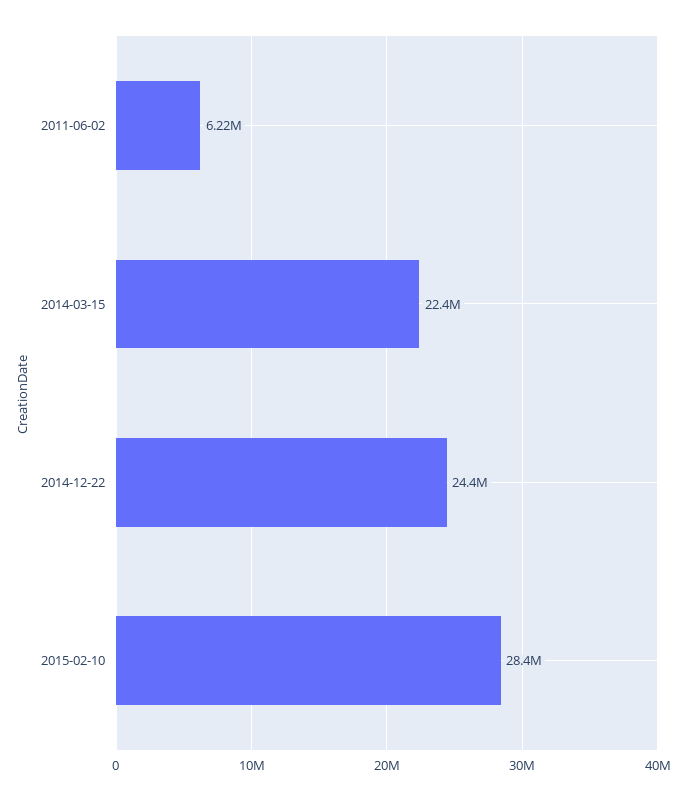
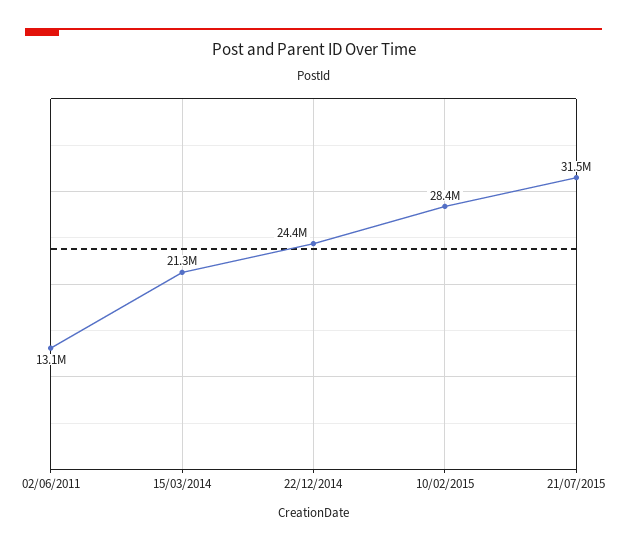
2011-06-02: 6220000 -> 13100000
2014-03-15: 22400000 -> 21300000
21/07/2015: none -> 31500000

